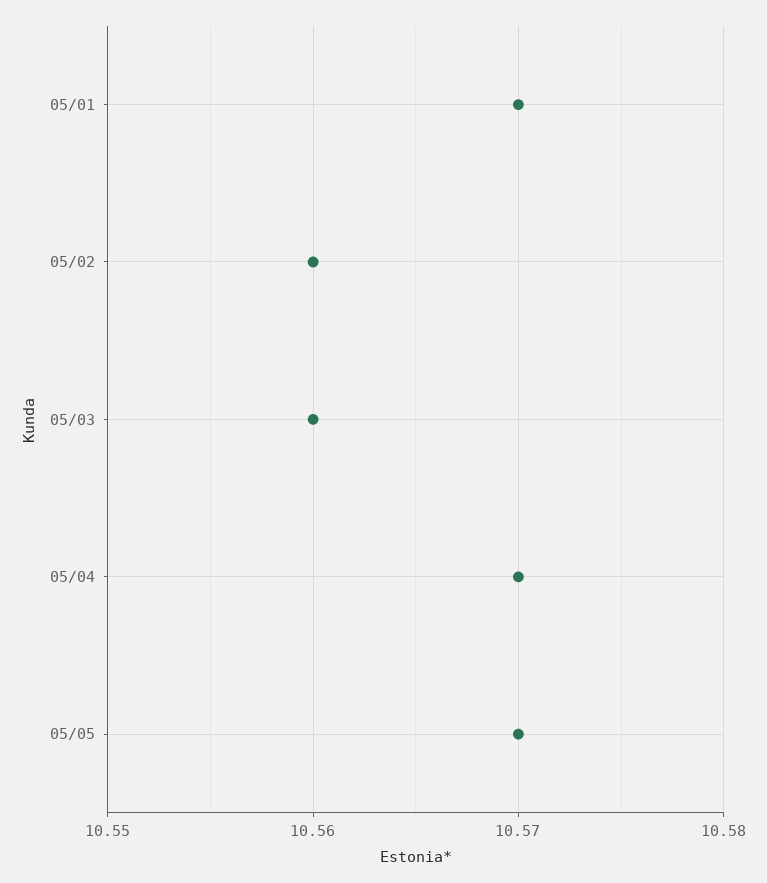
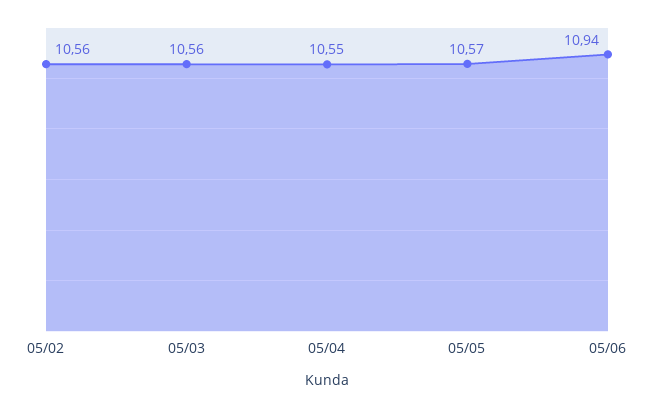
05/01: 10.57 -> none
05/04: 10.57 -> 10.55
05/06: none -> 10.94

